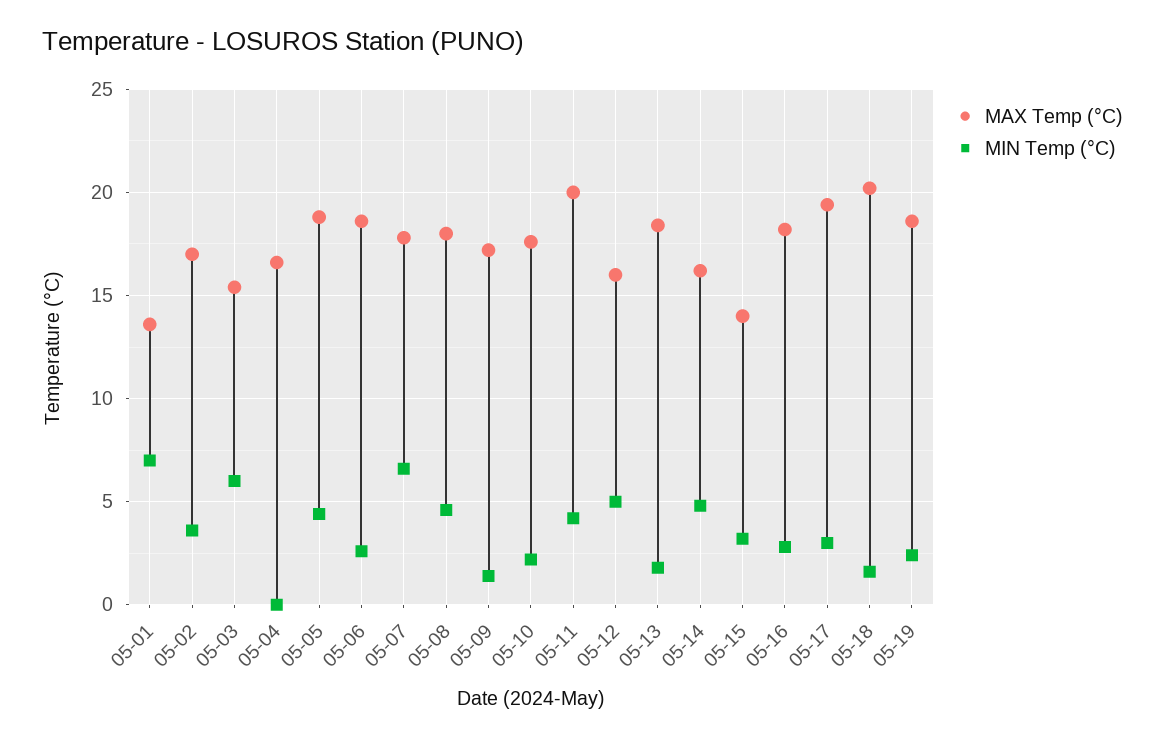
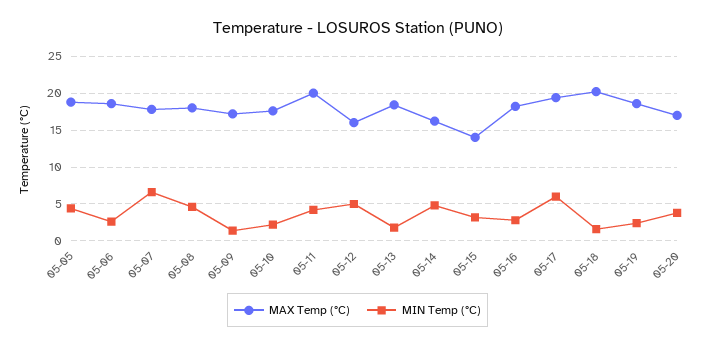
MAX Temp (°C), 05-01: 13.5 -> none
MIN Temp (°C), 05-01: 7 -> none
MAX Temp (°C), 05-02: 17 -> none
MIN Temp (°C), 05-02: 3.5 -> none
MAX Temp (°C), 05-03: 15.5 -> none
MIN Temp (°C), 05-03: 6 -> none
MAX Temp (°C), 05-04: 16.5 -> none
MIN Temp (°C), 05-04: 0 -> none
MIN Temp (°C), 05-17: 3 -> 6
MAX Temp (°C), 05-20: none -> 17
MIN Temp (°C), 05-20: none -> 4

